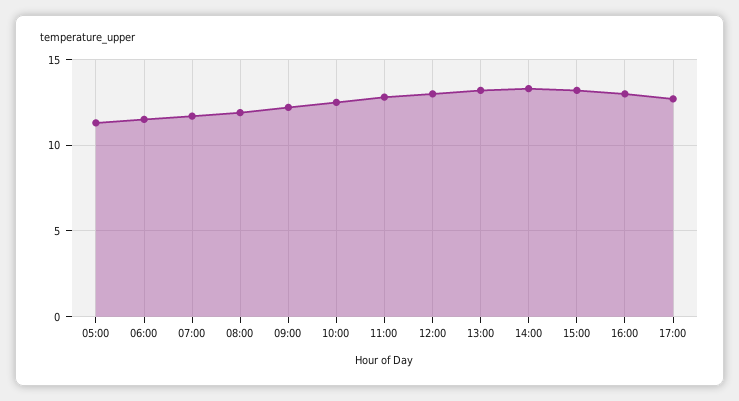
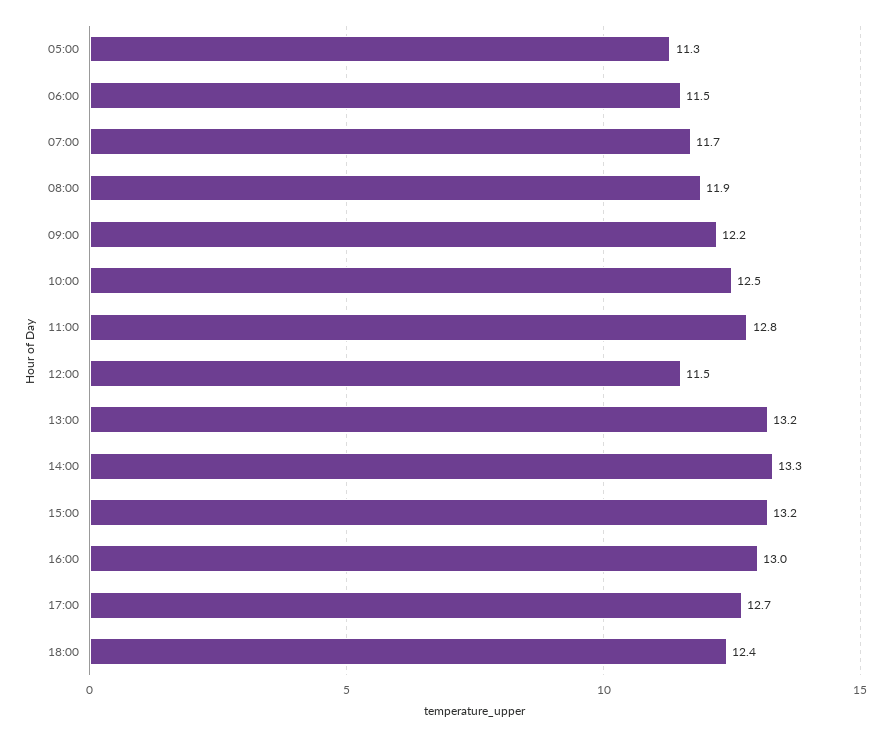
12:00: 13 -> 11.5
18:00: none -> 12.4

